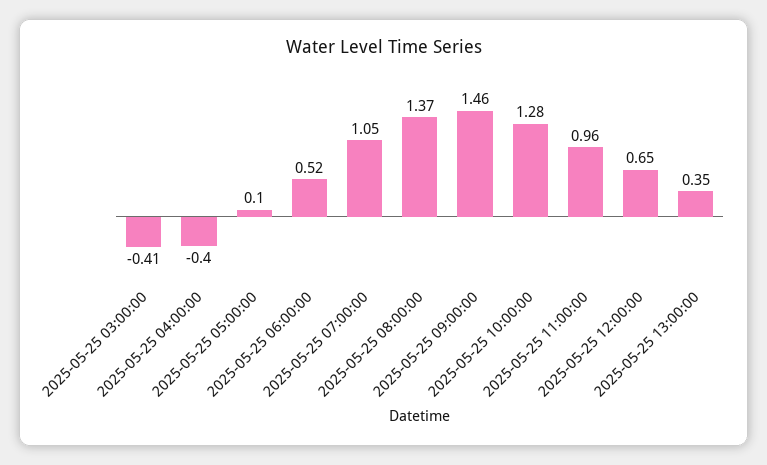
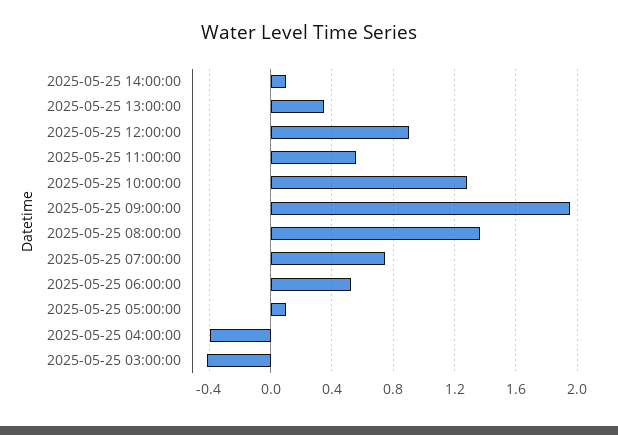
2025-05-25 07:00:00: 1.05 -> 0.75
2025-05-25 09:00:00: 1.46 -> 1.95
2025-05-25 11:00:00: 0.96 -> 0.55
2025-05-25 12:00:00: 0.65 -> 0.9
2025-05-25 14:00:00: none -> 0.1

